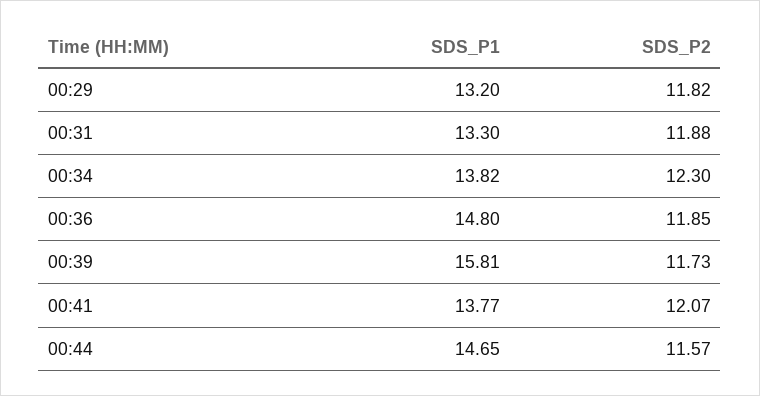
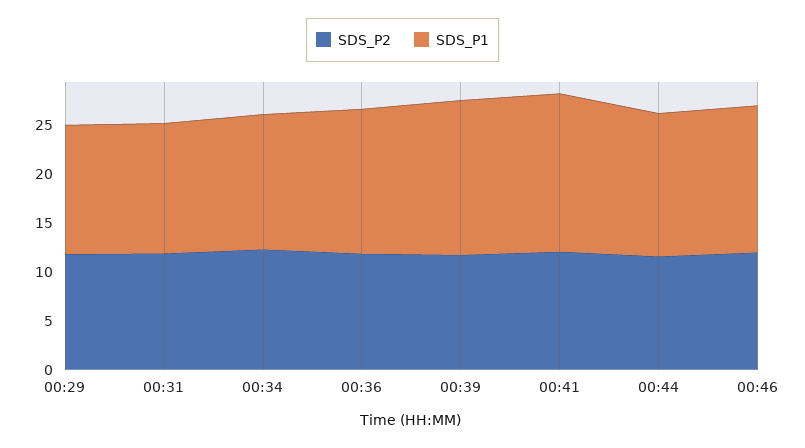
SDS_P1, 00:41: 13.77 -> 16
SDS_P2, 00:46: none -> 12
SDS_P1, 00:46: none -> 15

